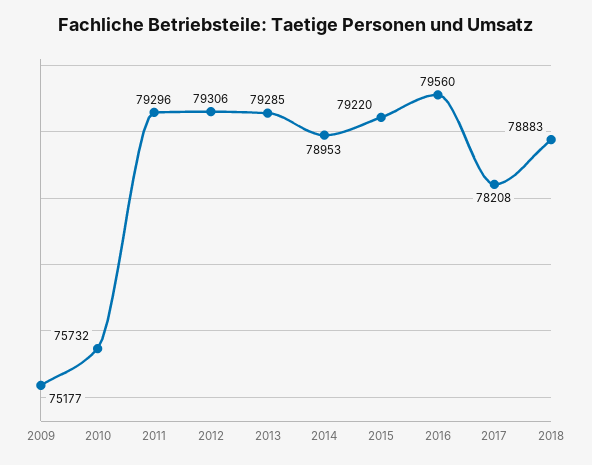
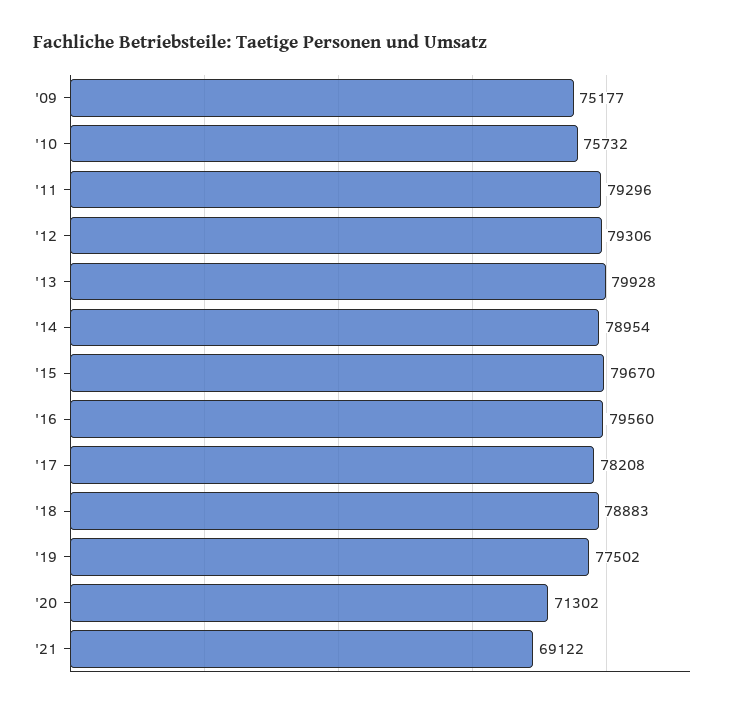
2013: 79285 -> 79928
2014: 78953 -> 78954
2015: 79220 -> 79670
'19: none -> 77502
'20: none -> 71302
'21: none -> 69122

